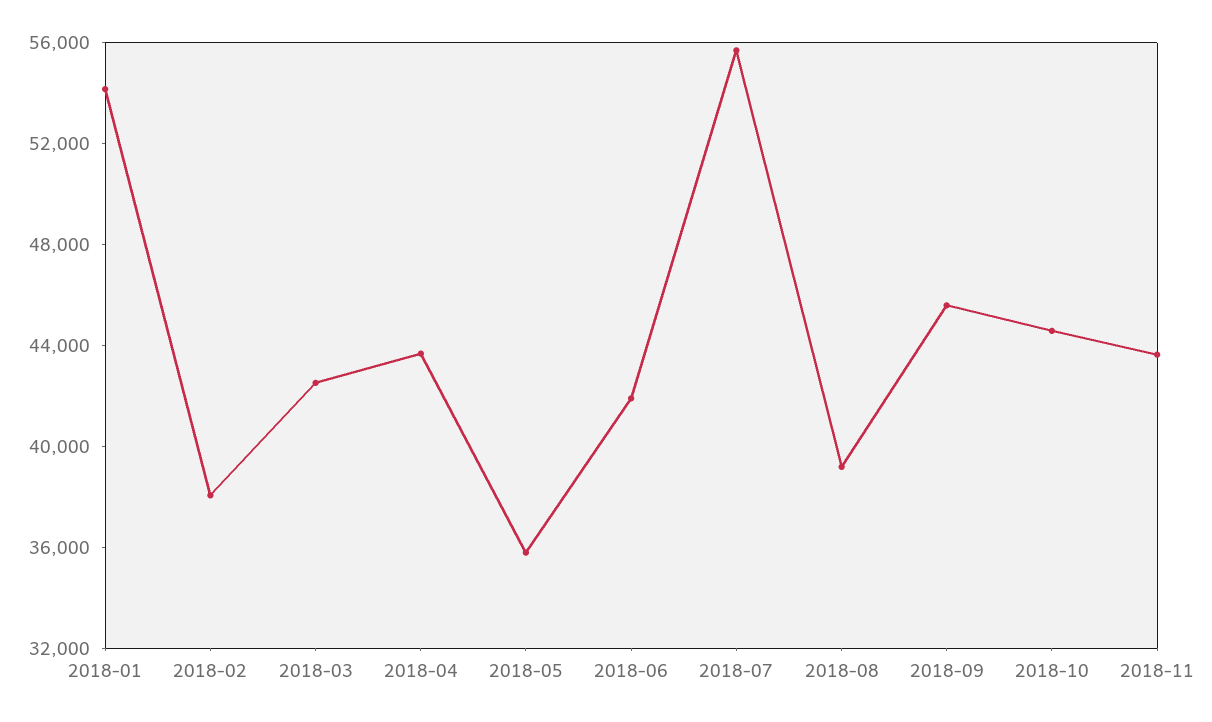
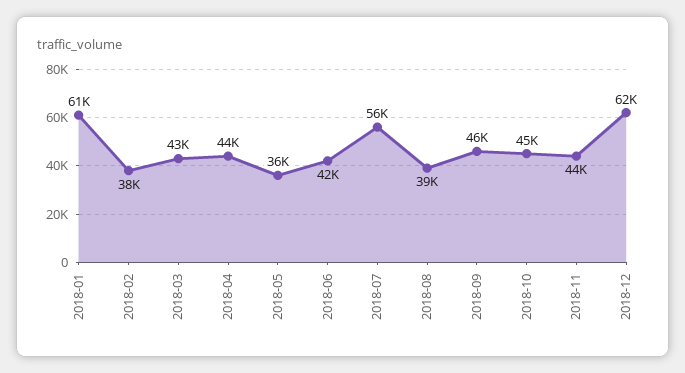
2018-01: 54000 -> 61000
2018-12: none -> 62000

